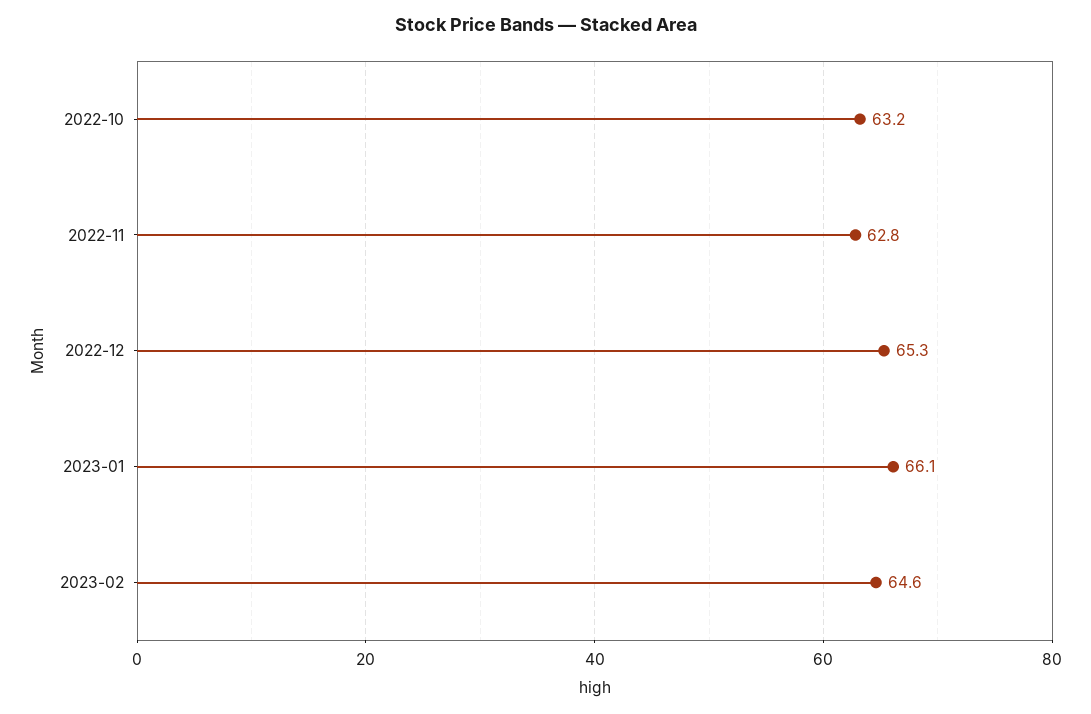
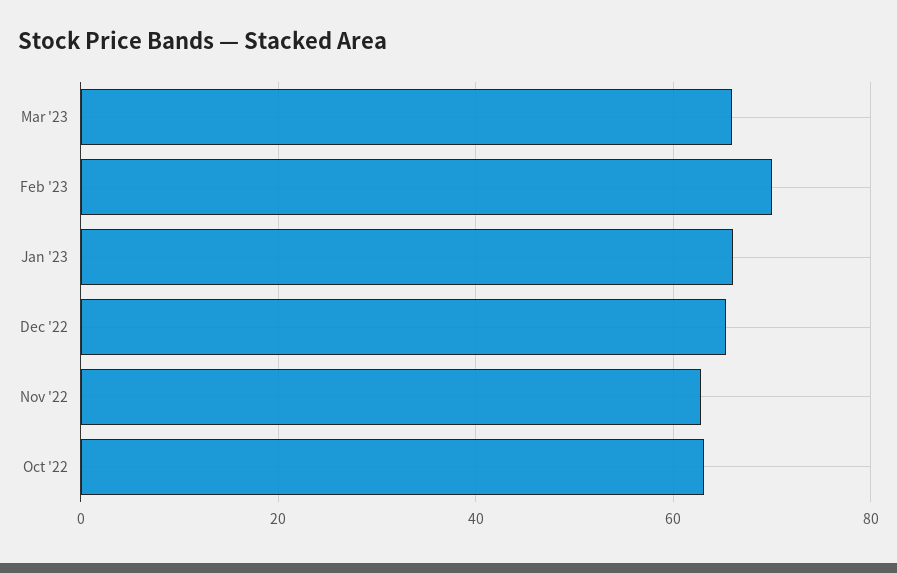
2023-02: 64.6 -> 70
Mar '23: none -> 66

